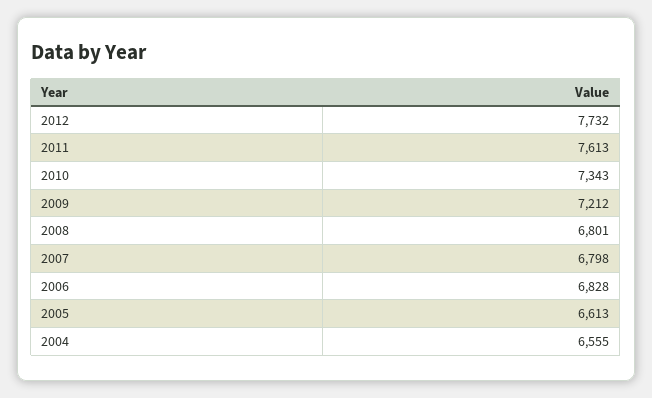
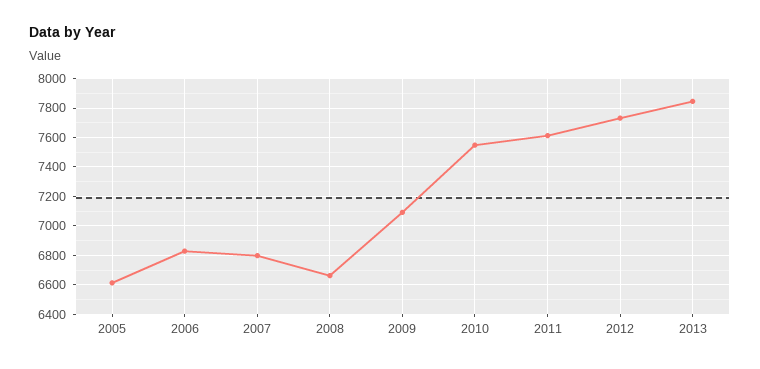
2010: 7343 -> 7550
2009: 7212 -> 7100
2008: 6801 -> 6650
2004: 6555 -> none
2013: none -> 7850

